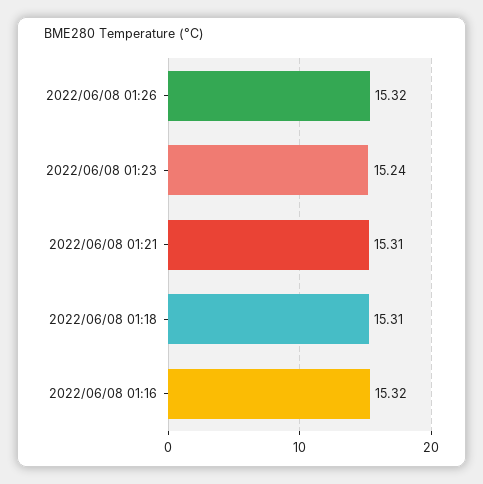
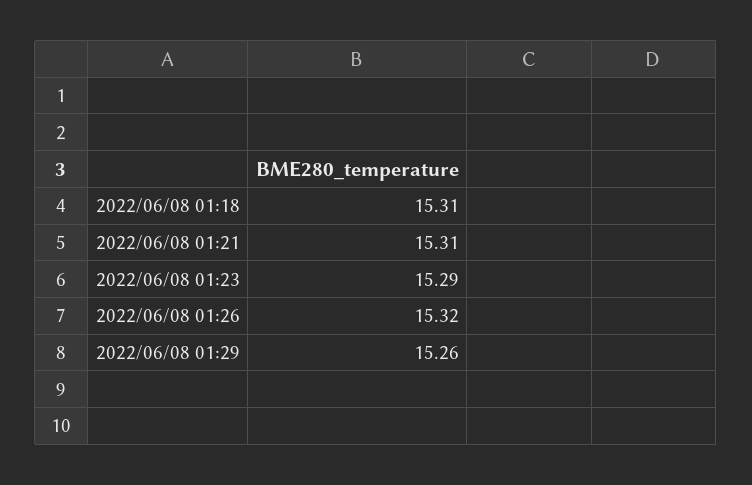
2022/06/08 01:23: 15.24 -> 15.29
2022/06/08 01:16: 15.32 -> none
2022/06/08 01:29: none -> 15.26

